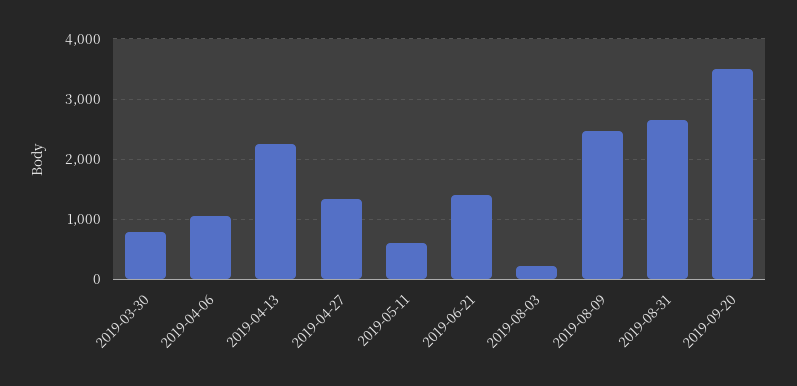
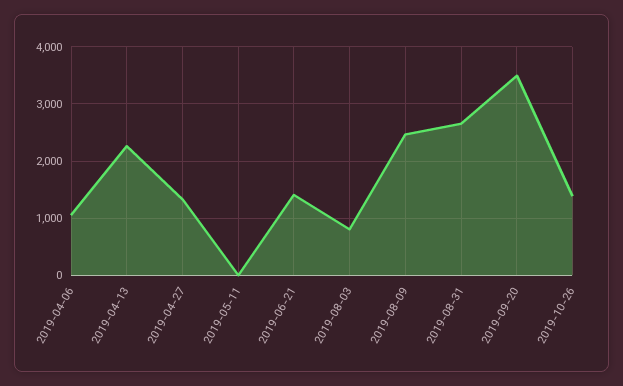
2019-03-30: 800 -> none
2019-05-11: 600 -> 0
2019-08-03: 200 -> 800
2019-10-26: none -> 1400

